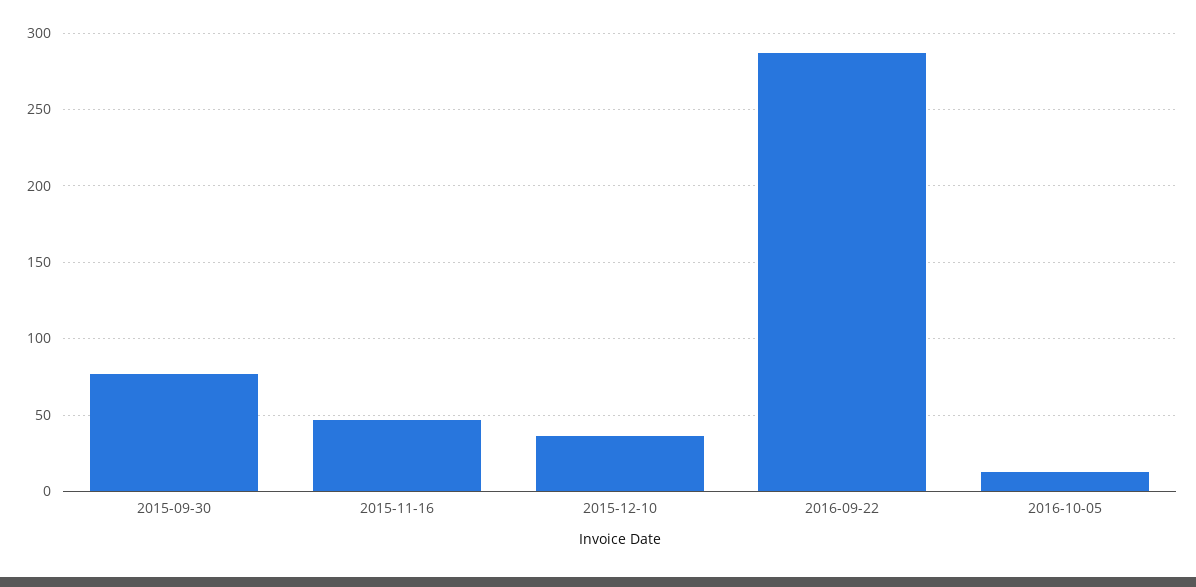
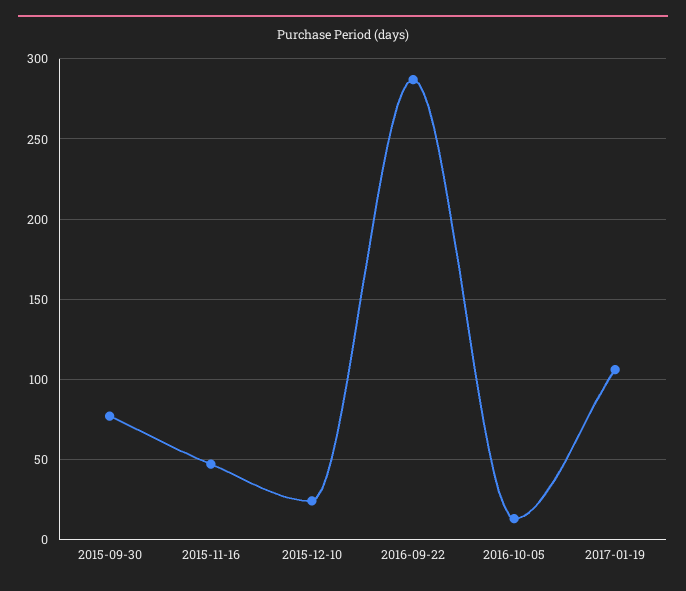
2015-12-10: 35 -> 25
2017-01-19: none -> 105

